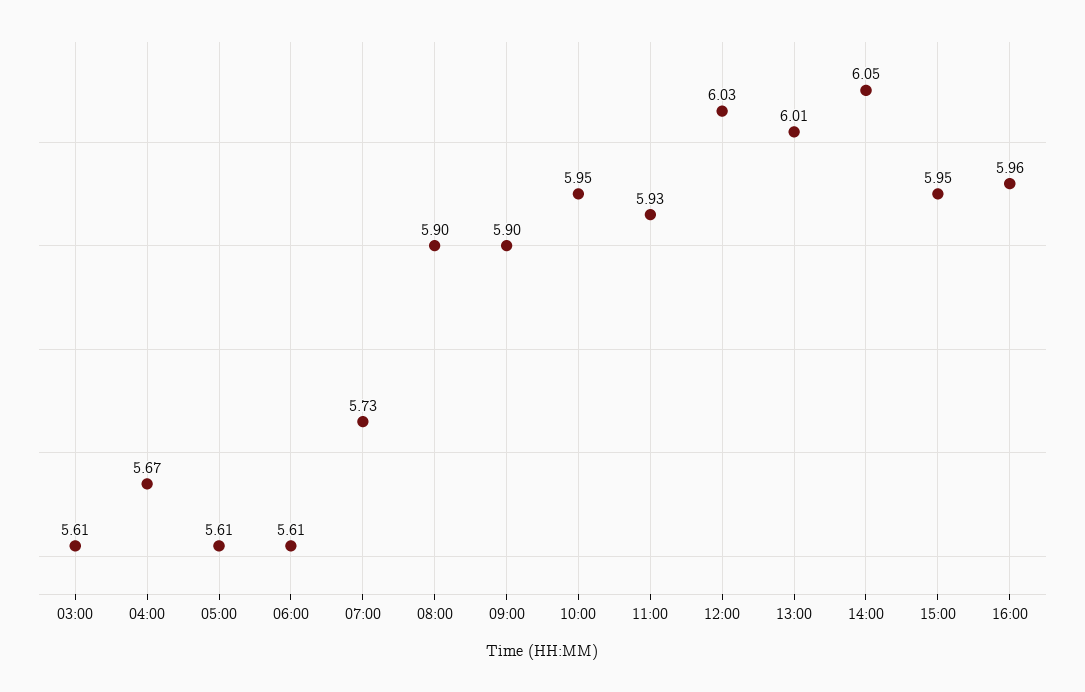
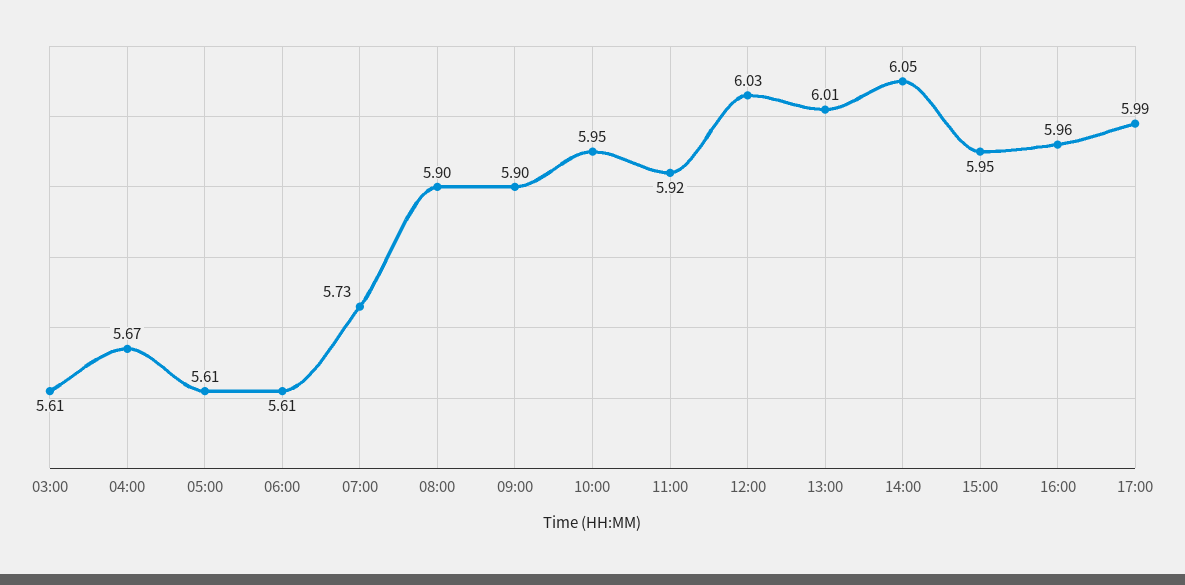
11:00: 5.93 -> 5.92
17:00: none -> 5.99

